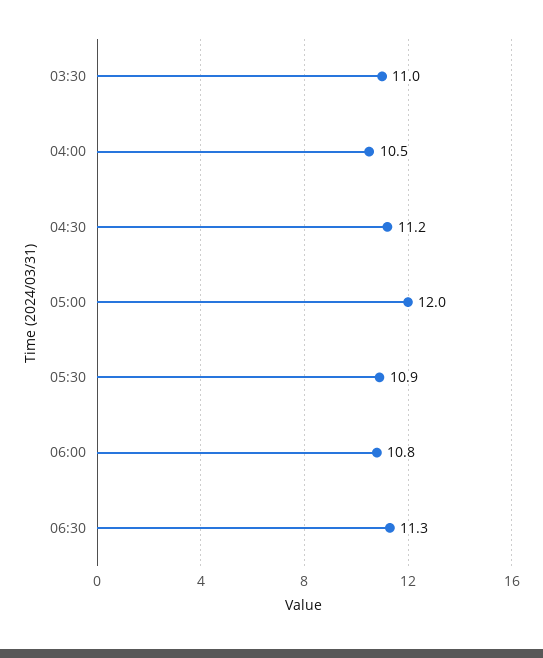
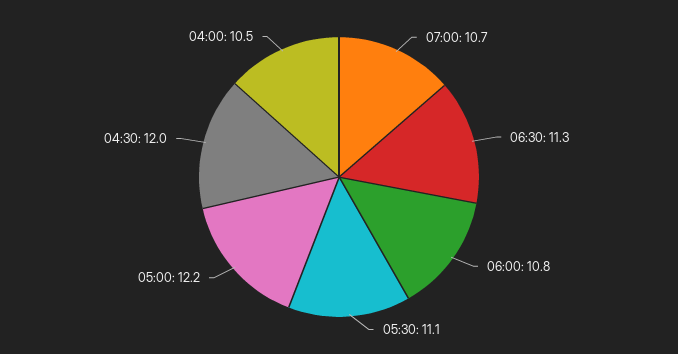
03:30: 11 -> none
04:30: 11.2 -> 12
05:00: 12 -> 12.2
05:30: 10.9 -> 11.1
07:00: none -> 10.7

